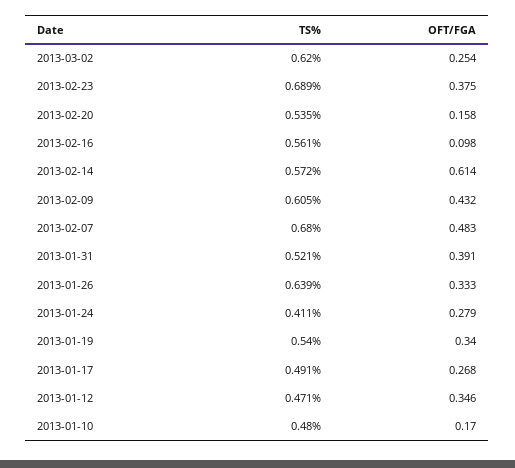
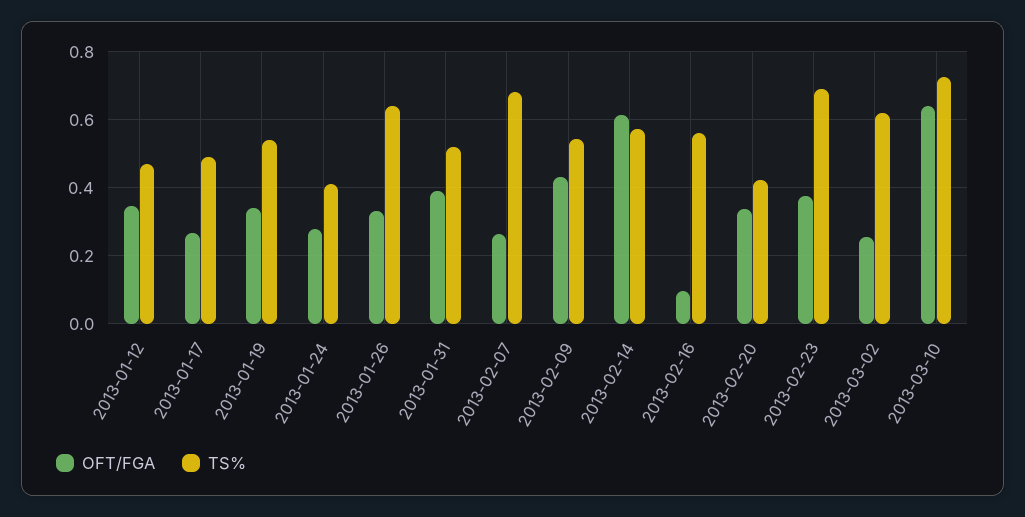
TS%, 2013-02-20: 0.535 -> 0.42
OFT/FGA, 2013-02-20: 0.158 -> 0.34
TS%, 2013-02-09: 0.605 -> 0.54
OFT/FGA, 2013-02-07: 0.483 -> 0.26
TS%, 2013-01-10: 0.48 -> none
OFT/FGA, 2013-01-10: 0.17 -> none
OFT/FGA, 2013-03-10: none -> 0.64
TS%, 2013-03-10: none -> 0.72

